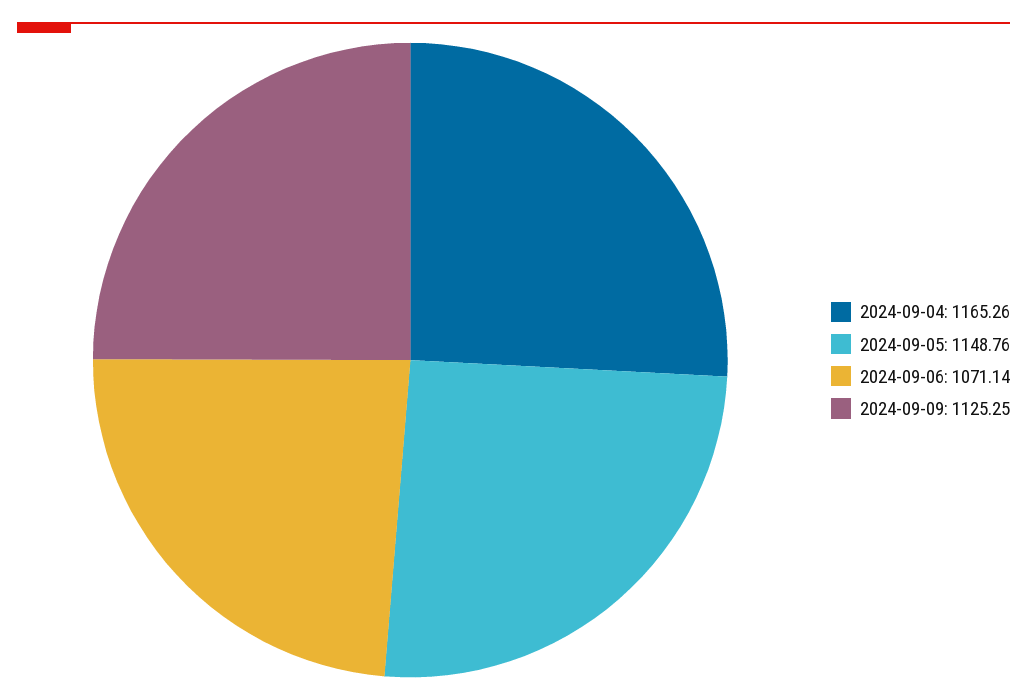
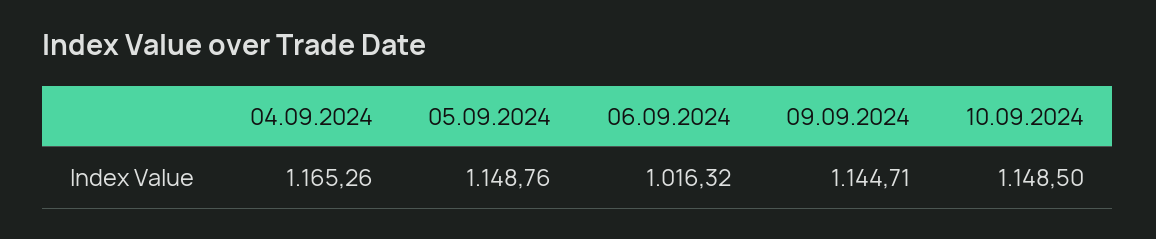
2024-09-06: 1071.14 -> 1016.32
2024-09-09: 1125.25 -> 1144.71
10.09.2024: none -> 1148.5

